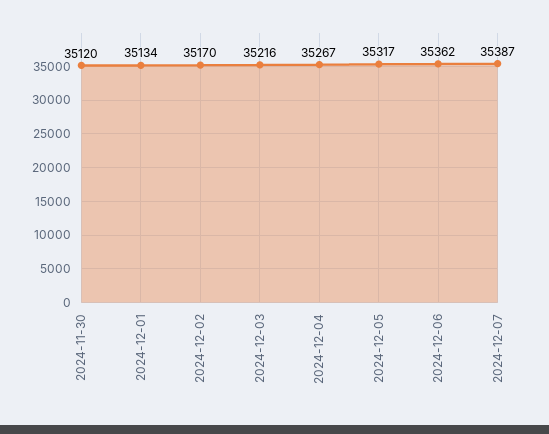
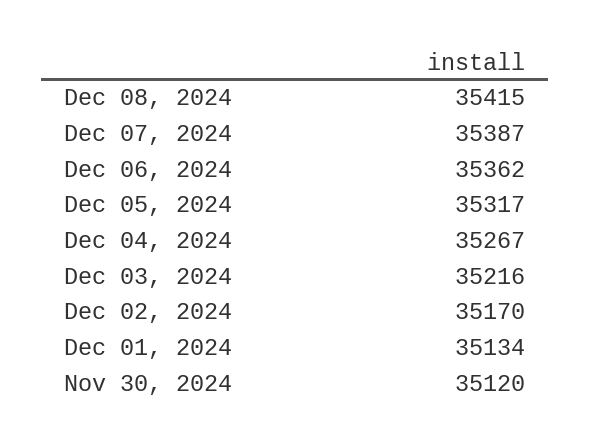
Dec 08, 2024: none -> 35415

